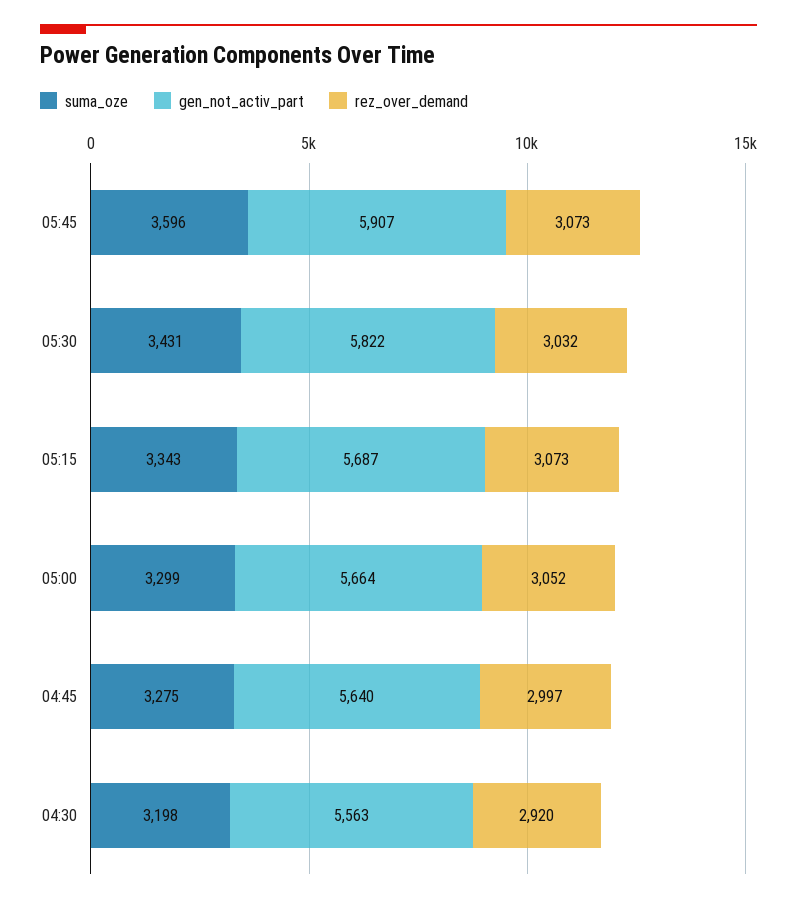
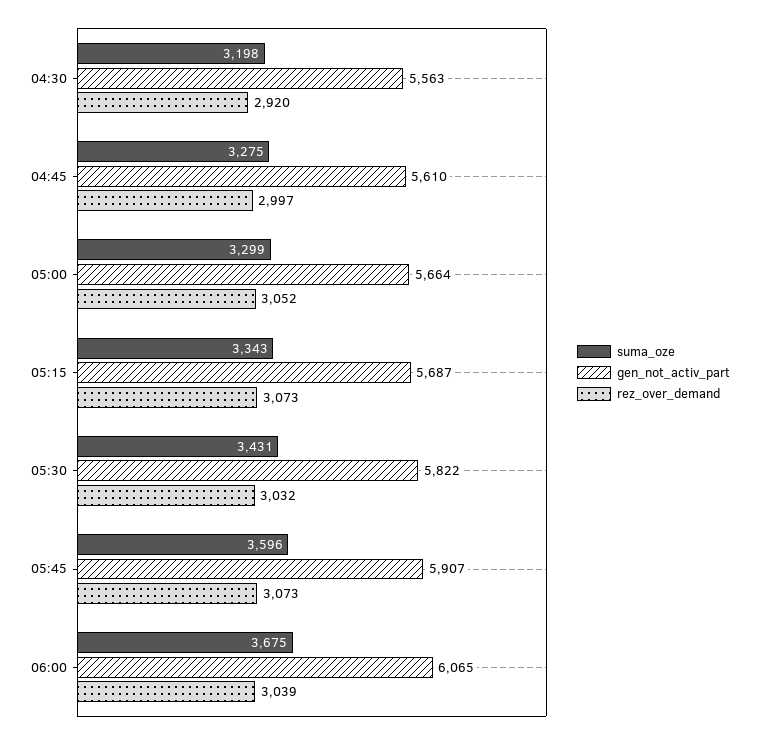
gen_not_activ_part, 04:45: 5640 -> 5610
suma_oze, 06:00: none -> 3675
gen_not_activ_part, 06:00: none -> 6065
rez_over_demand, 06:00: none -> 3039

